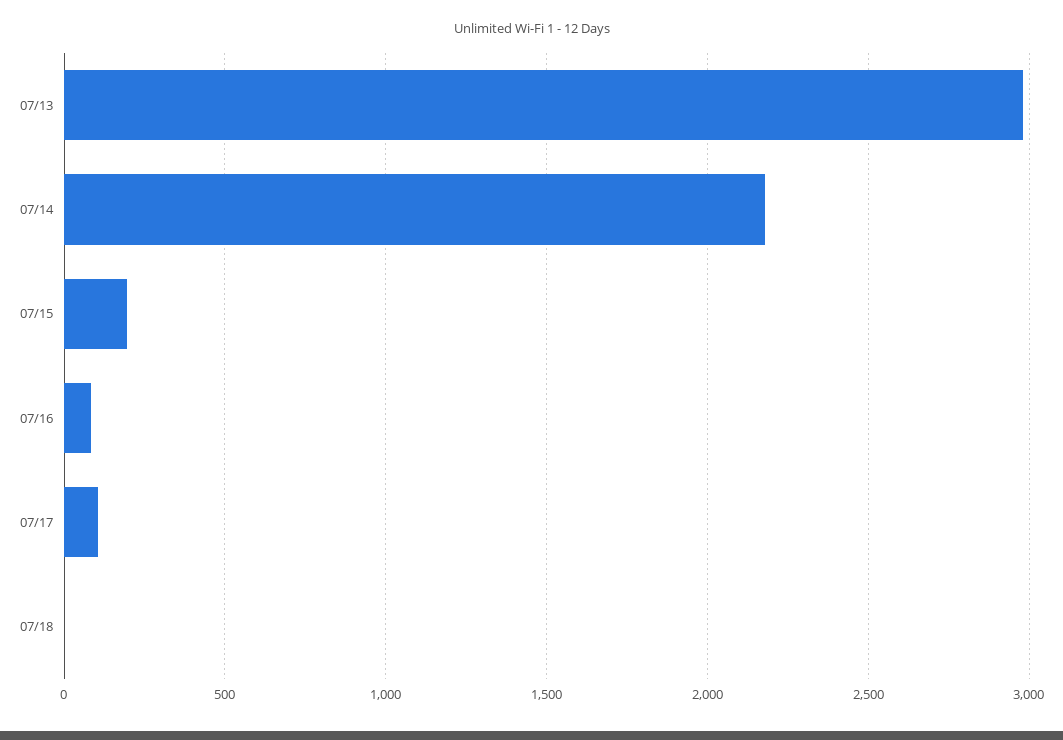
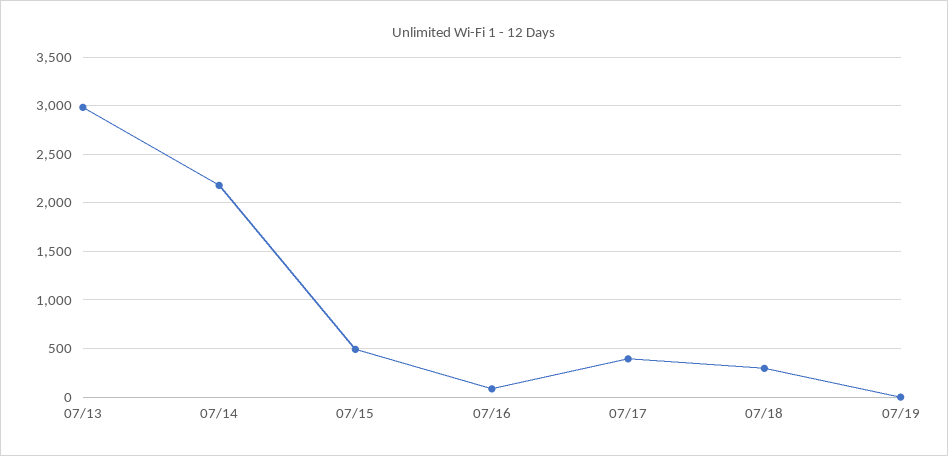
07/15: 200 -> 500
07/17: 100 -> 400
07/18: 0 -> 300
07/19: none -> 0

